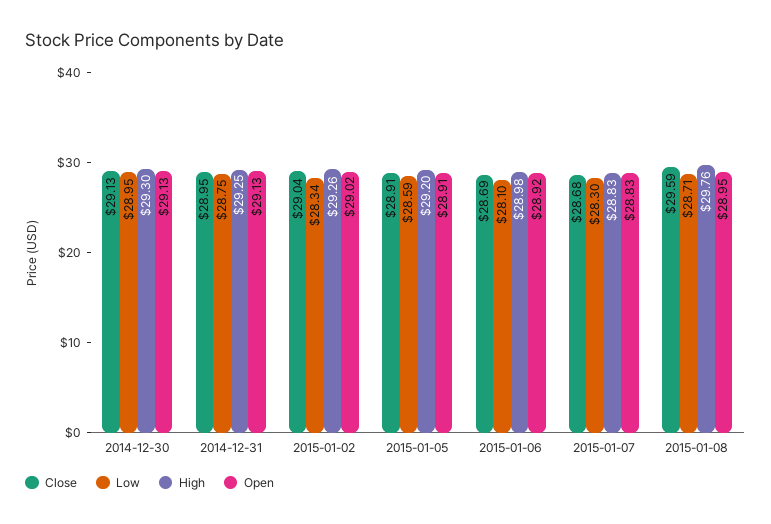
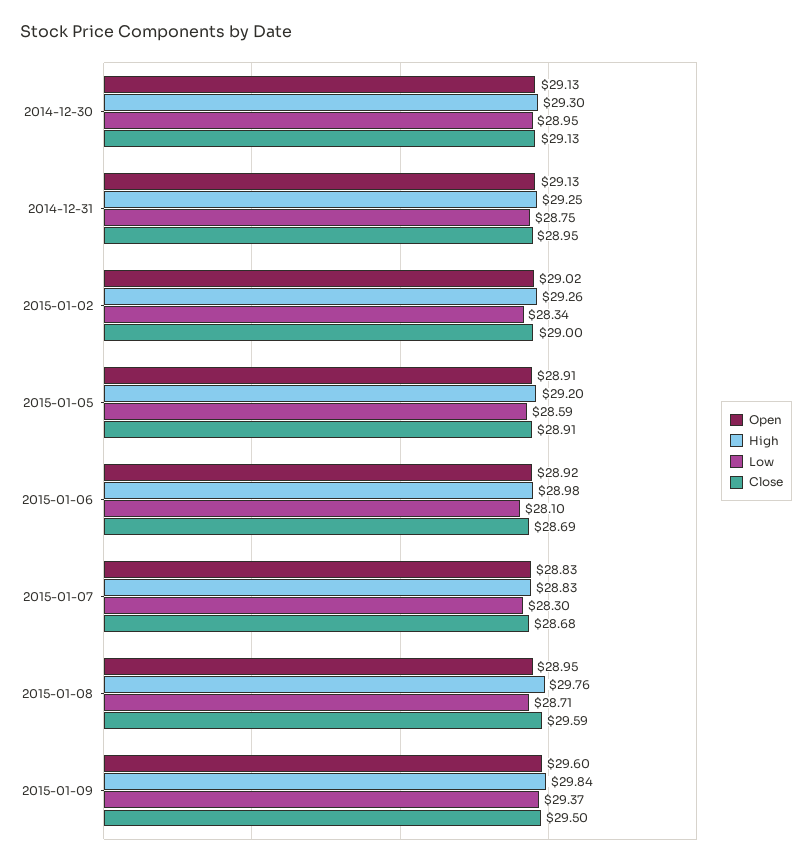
Close, 2015-01-02: 29.04 -> 29
Open, 2015-01-09: none -> 29.6
High, 2015-01-09: none -> 29.84
Low, 2015-01-09: none -> 29.37
Close, 2015-01-09: none -> 29.5

